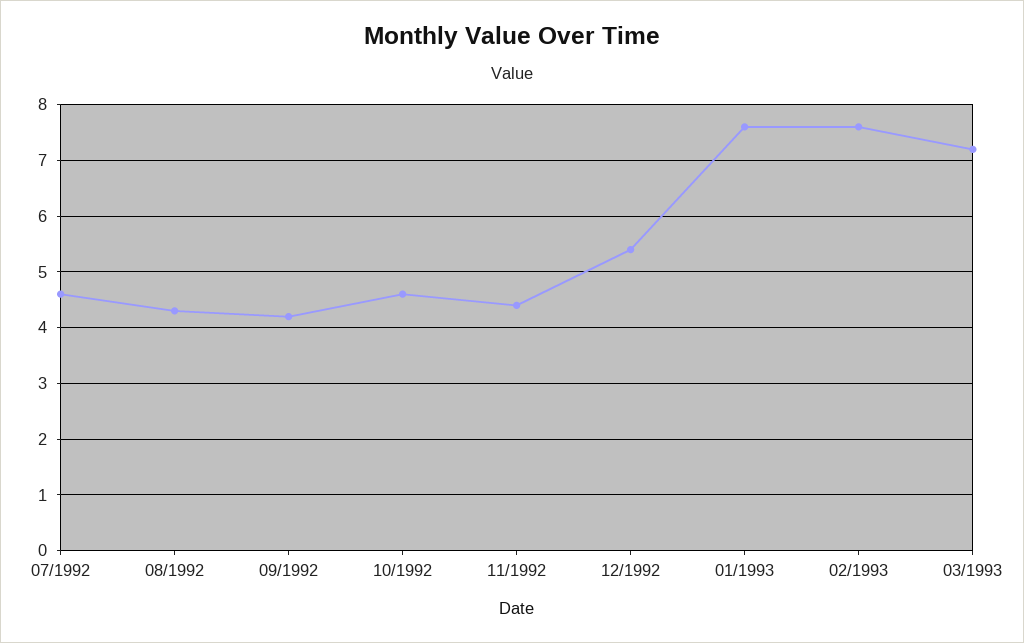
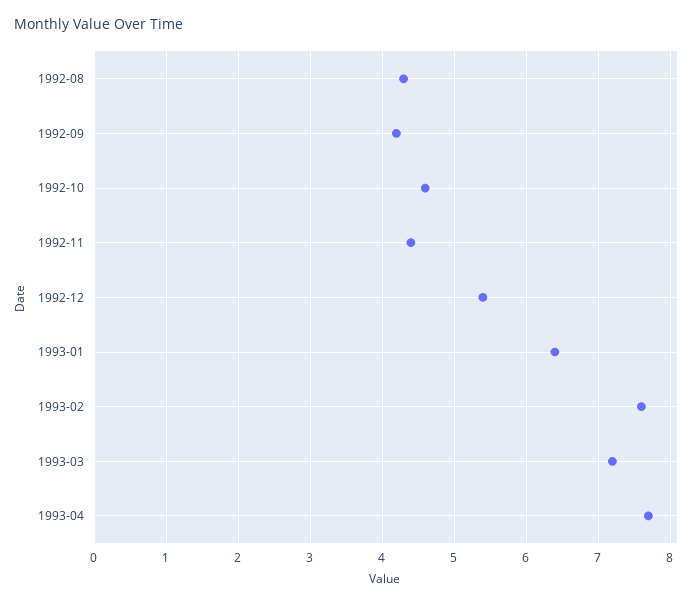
07/1992: 4.5 -> none
01/1993: 7.5 -> 6.4
1993-04: none -> 7.7

